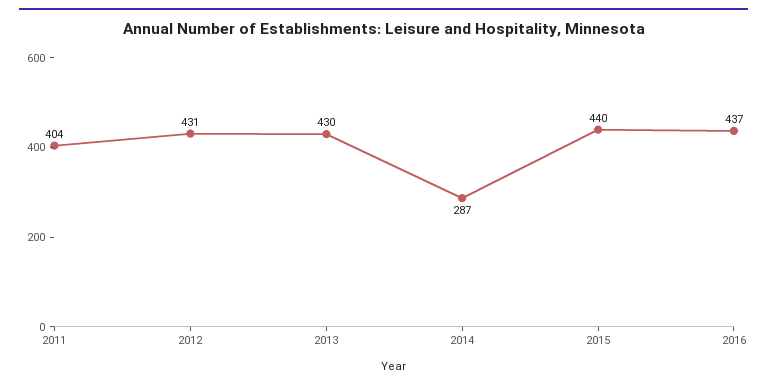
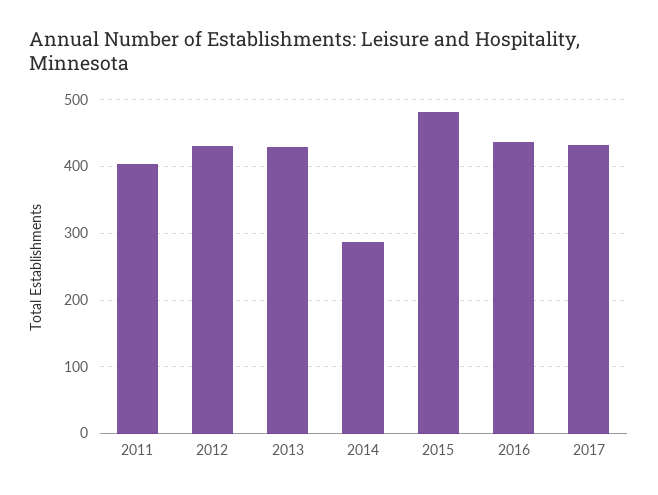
2015: 440 -> 480
2017: none -> 430

